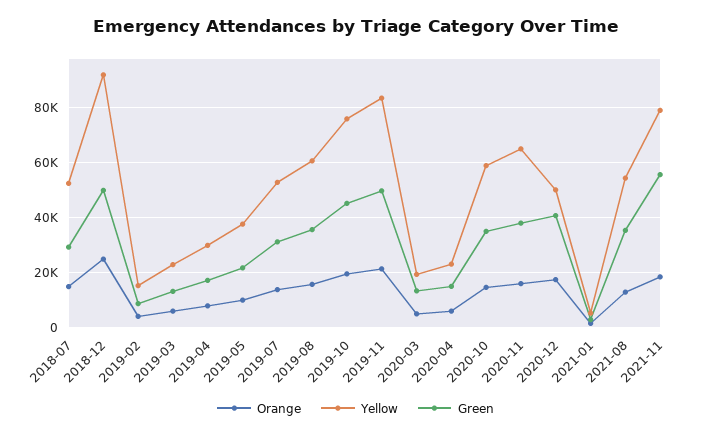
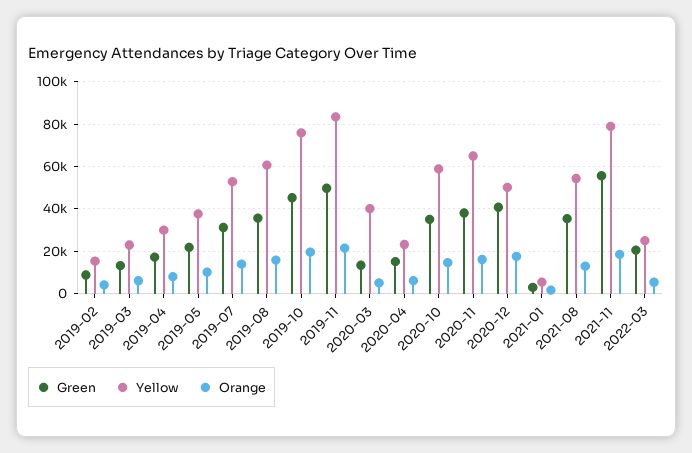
Orange, 2018-07: 15000 -> none
Yellow, 2018-07: 52500 -> none
Green, 2018-07: 30000 -> none
Orange, 2018-12: 25000 -> none
Yellow, 2018-12: 92500 -> none
Green, 2018-12: 50000 -> none
Yellow, 2020-03: 20000 -> 40000
Green, 2022-03: none -> 20000
Yellow, 2022-03: none -> 25000
Orange, 2022-03: none -> 5000

